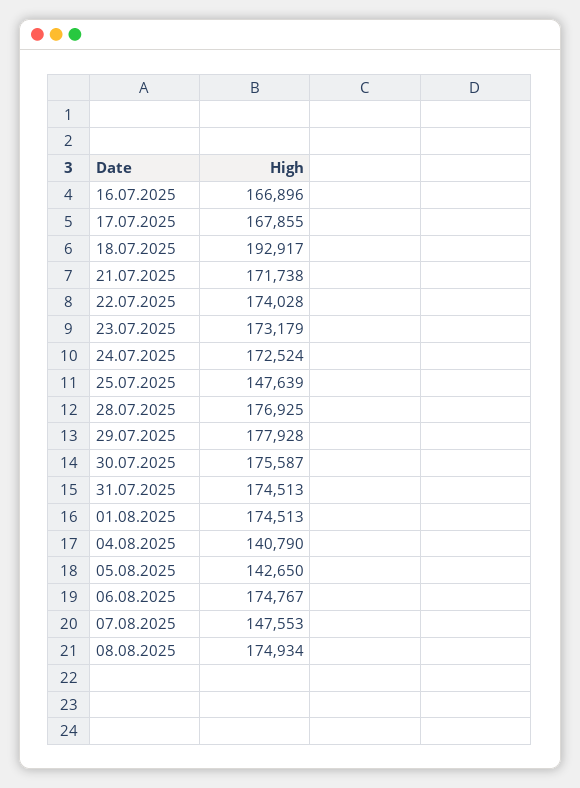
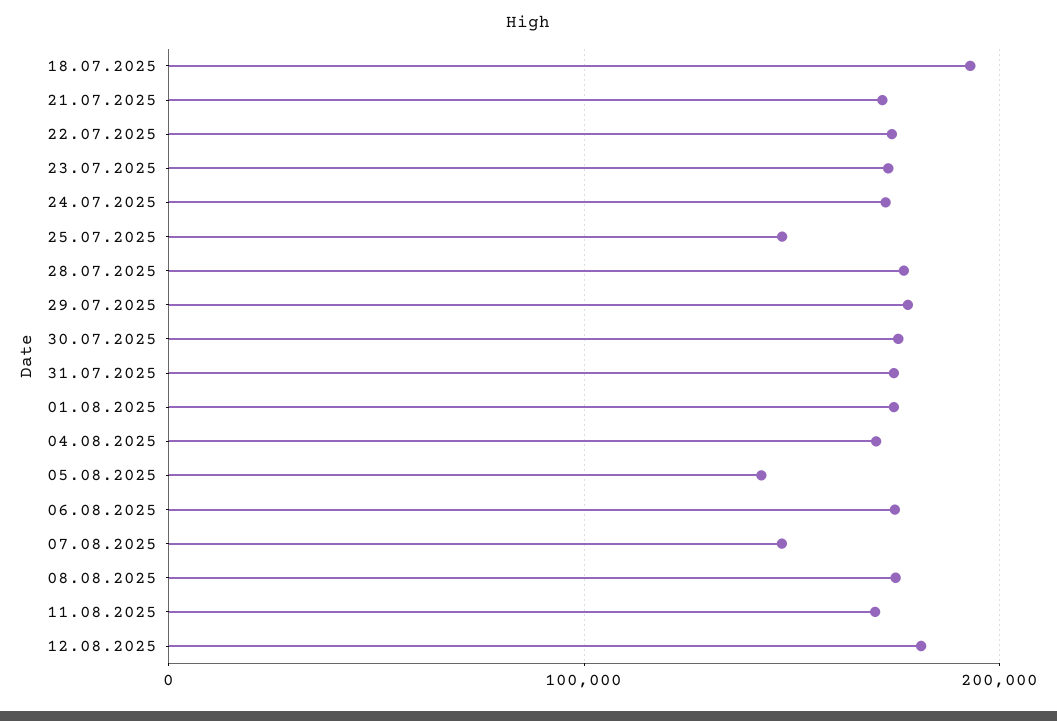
16.07.2025: 166896 -> none
17.07.2025: 167855 -> none
04.08.2025: 140790 -> 170000
11.08.2025: none -> 170000
12.08.2025: none -> 180000

